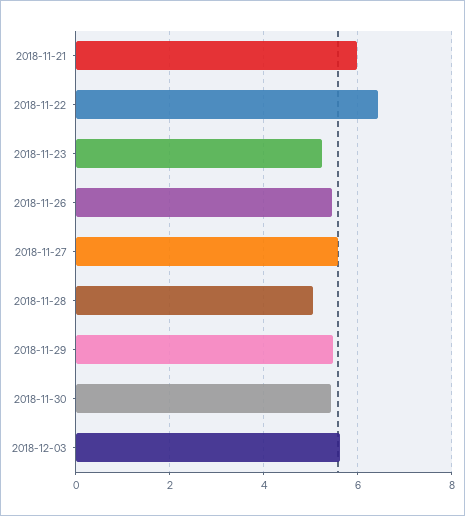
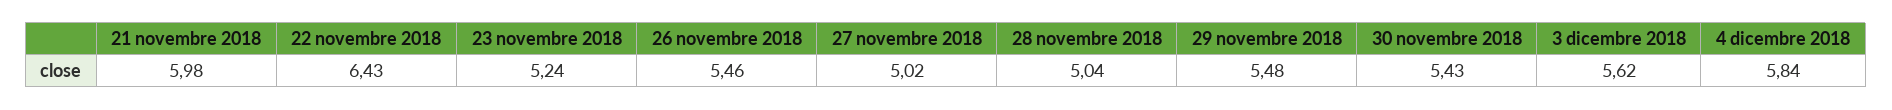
2018-11-27: 5.6 -> 5.02
4 dicembre 2018: none -> 5.84

